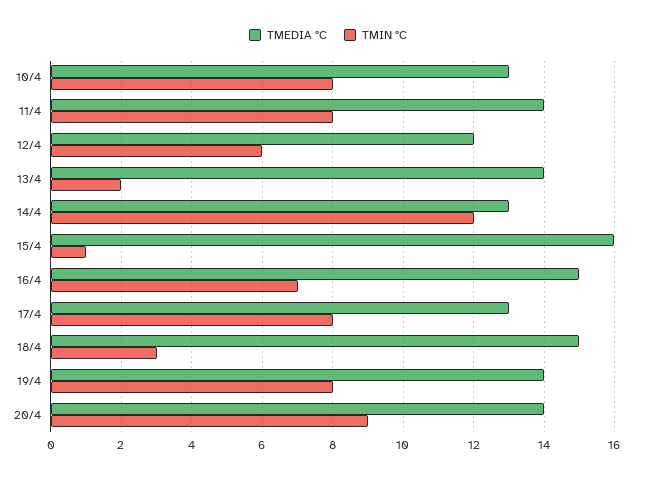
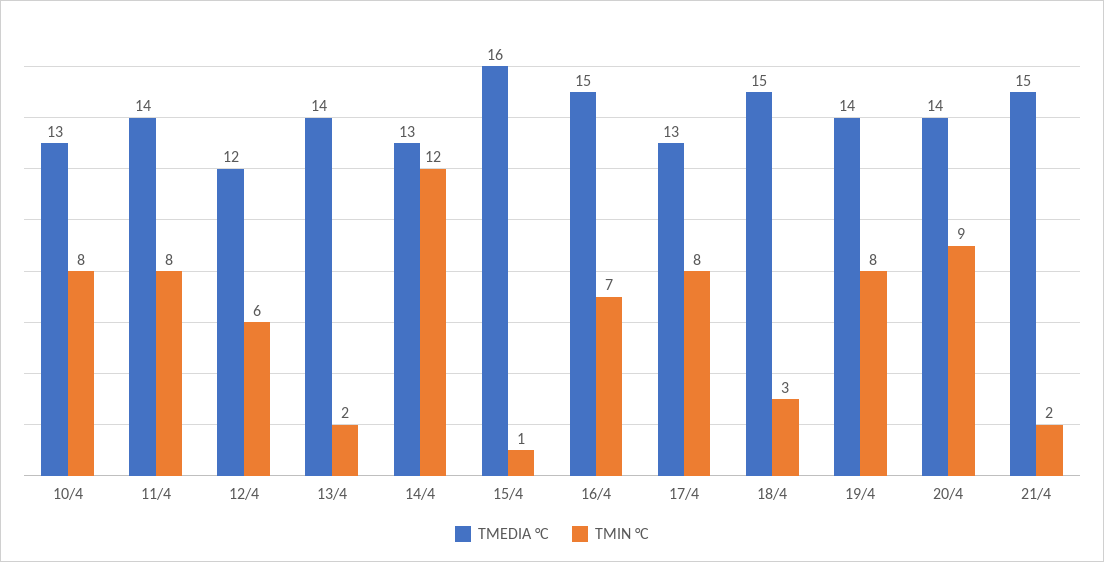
TMEDIA °C, 21/4: none -> 15
TMIN °C, 21/4: none -> 2

